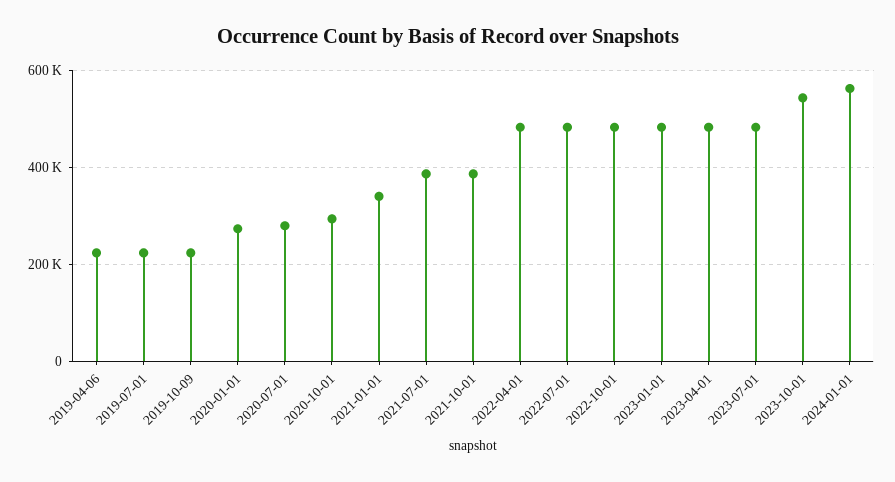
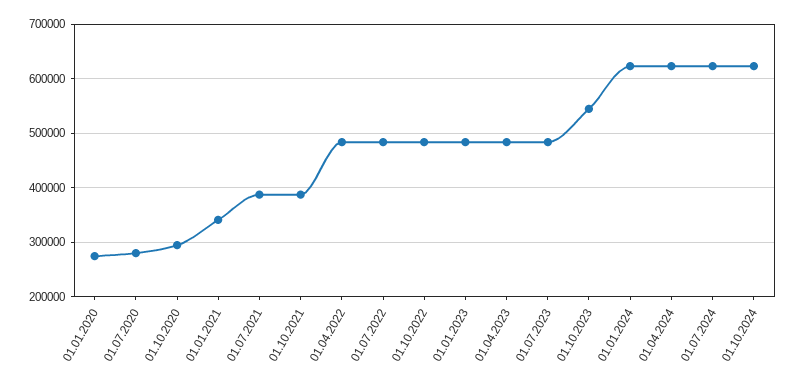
2019-04-06: 220000 -> none
2019-07-01: 220000 -> none
2019-10-09: 220000 -> none
2024-01-01: 560000 -> 620000
01.04.2024: none -> 620000
01.07.2024: none -> 620000
01.10.2024: none -> 620000

